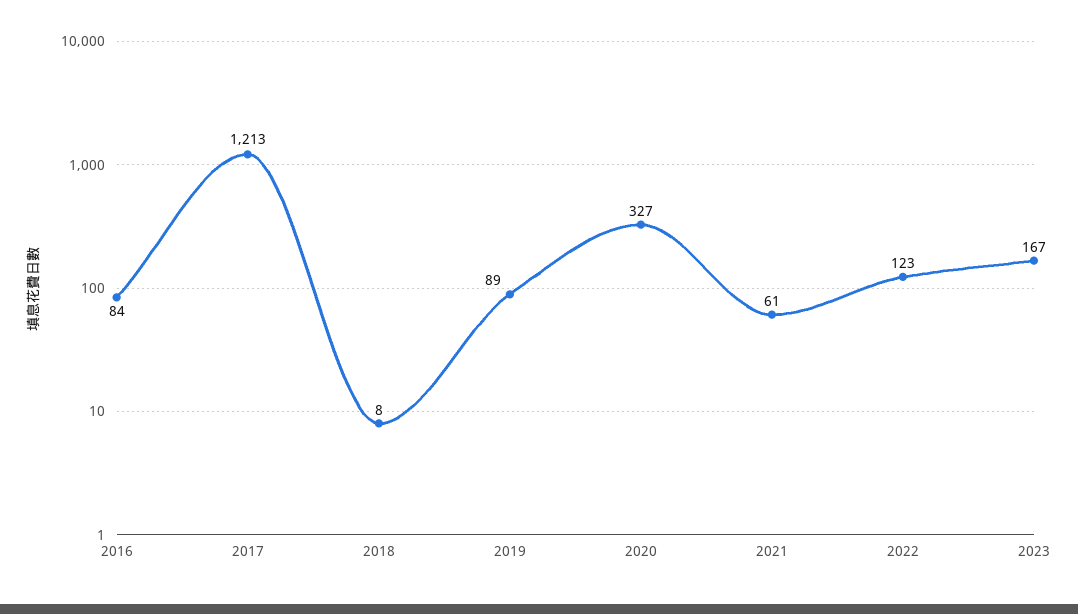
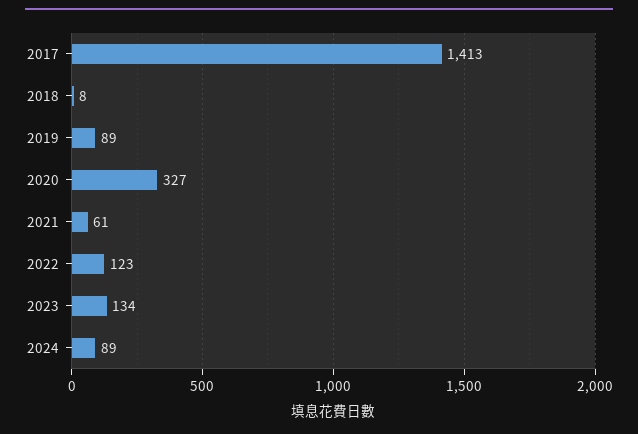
2016: 84 -> none
2017: 1213 -> 1413
2023: 167 -> 134
2024: none -> 89

